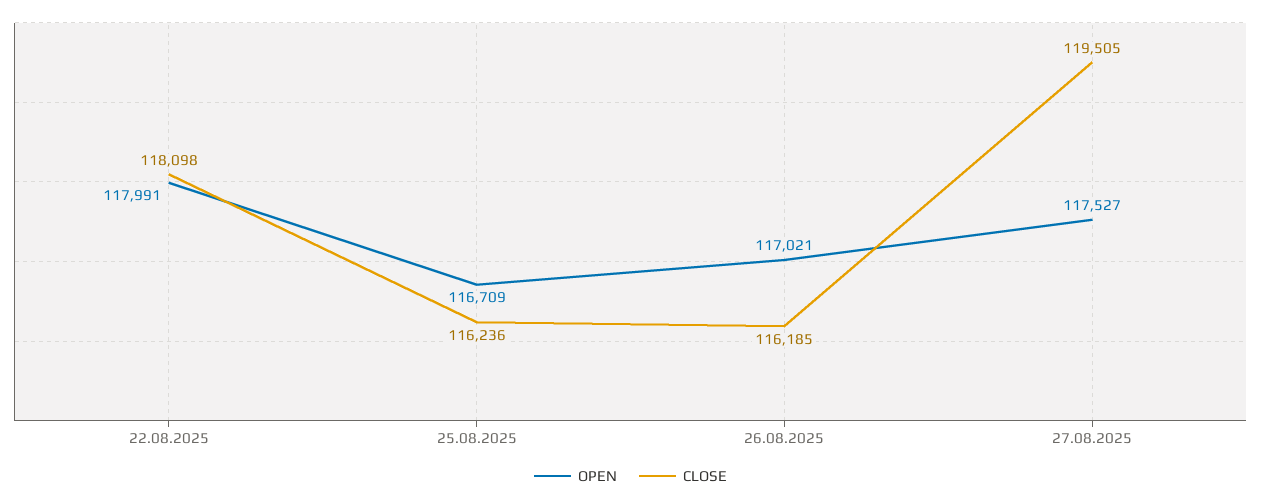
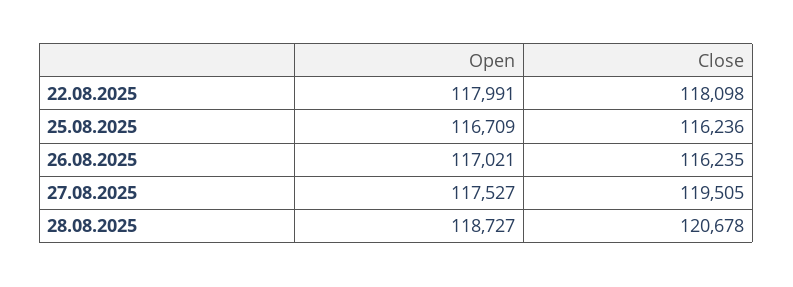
CLOSE, 26.08.2025: 116185 -> 116235
OPEN, 28.08.2025: none -> 118727
CLOSE, 28.08.2025: none -> 120678

